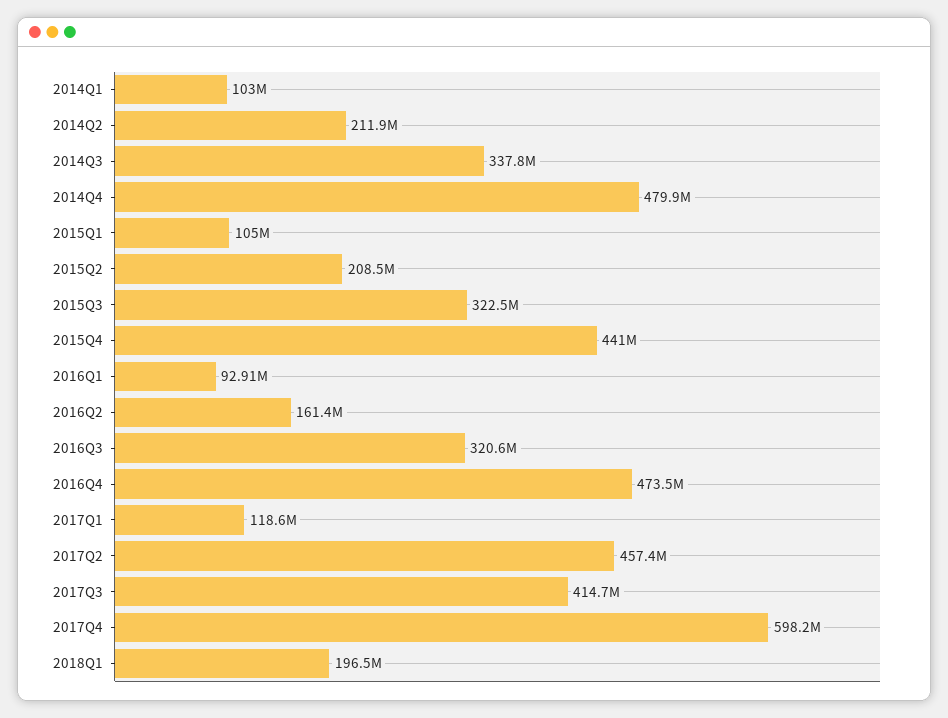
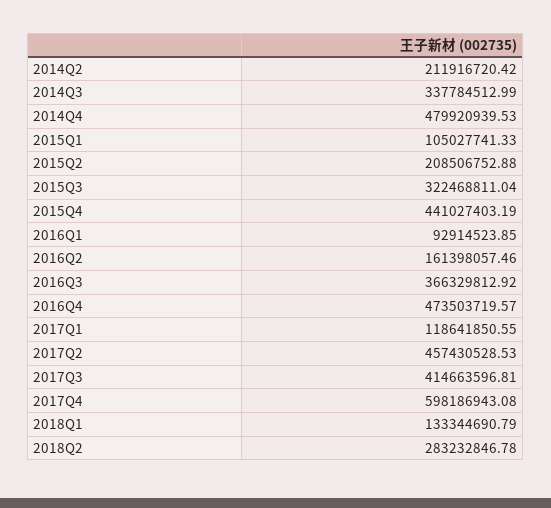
2014Q1: 103000000 -> none
2016Q3: 320600000 -> 366329812.92
2018Q1: 196500000 -> 133344690.79
2018Q2: none -> 283232846.78

